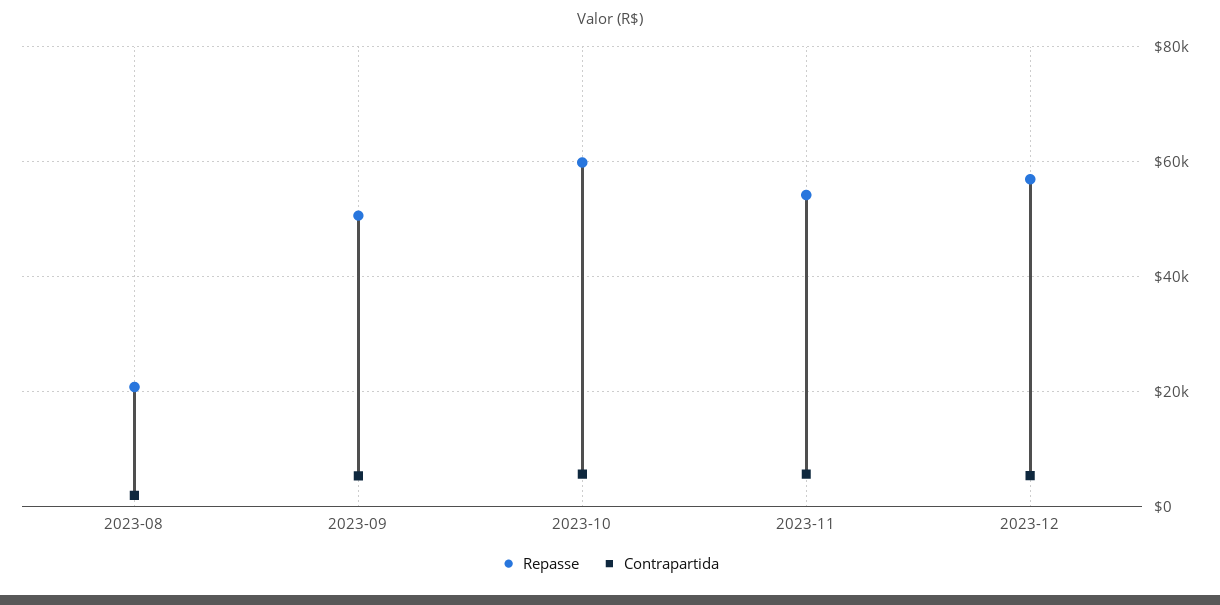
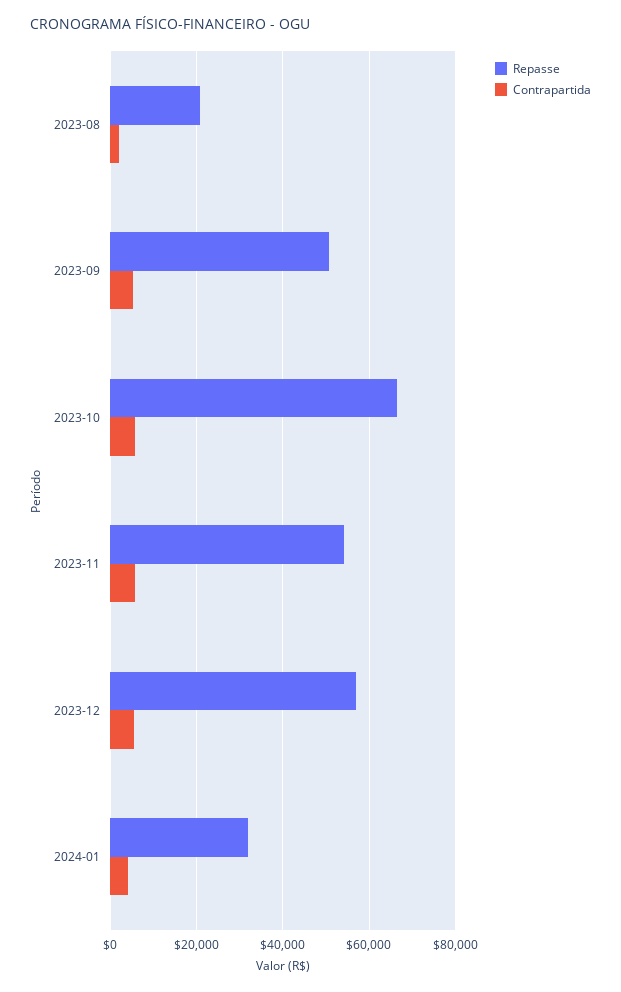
Repasse, 2023-10: 60000 -> 66000
Repasse, 2024-01: none -> 32000
Contrapartida, 2024-01: none -> 4000

